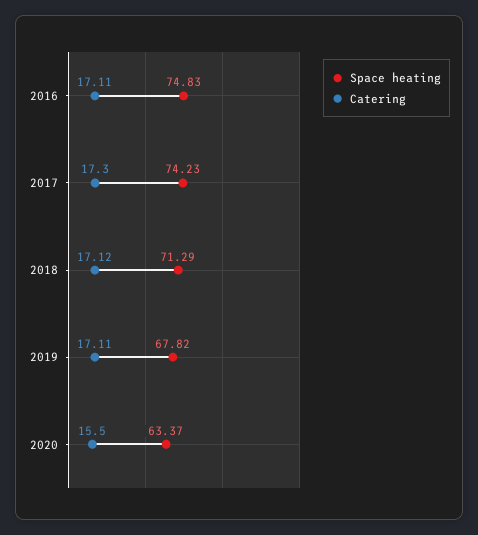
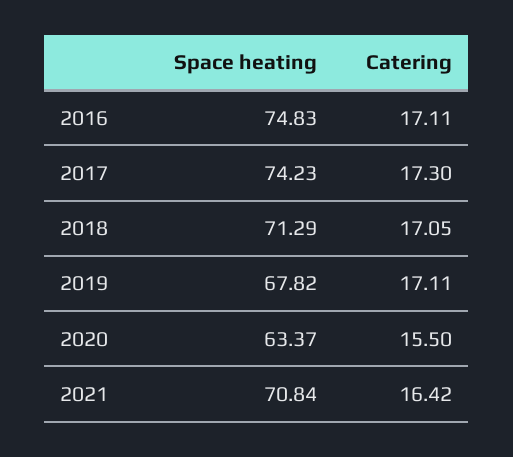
Catering, 2018: 17.12 -> 17.05
Space heating, 2021: none -> 70.84
Catering, 2021: none -> 16.42

